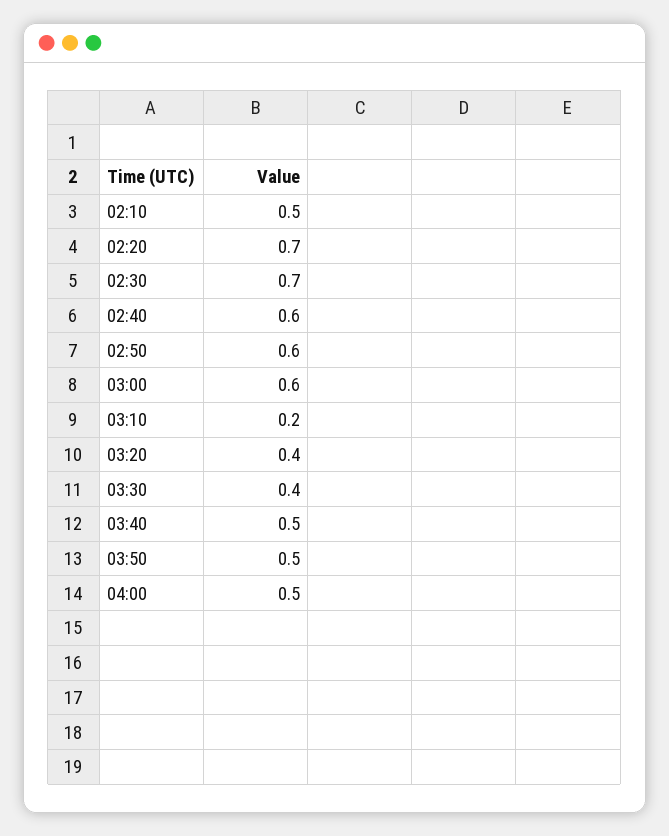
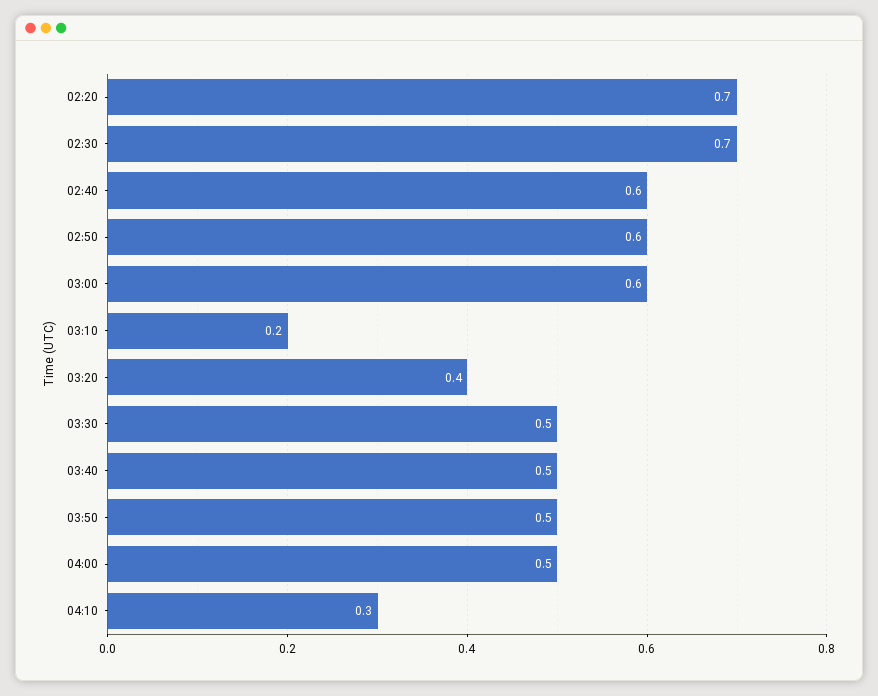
02:10: 0.5 -> none
03:30: 0.4 -> 0.5
04:10: none -> 0.3

